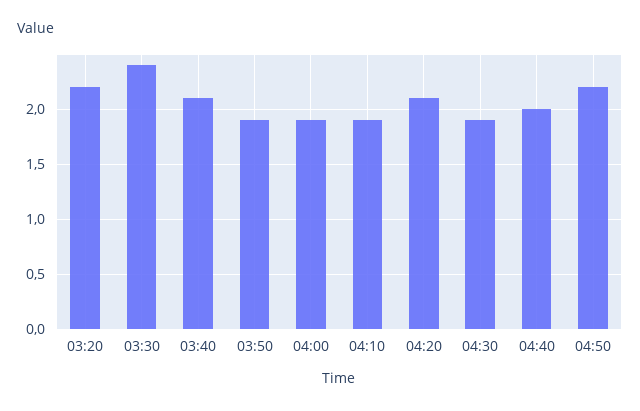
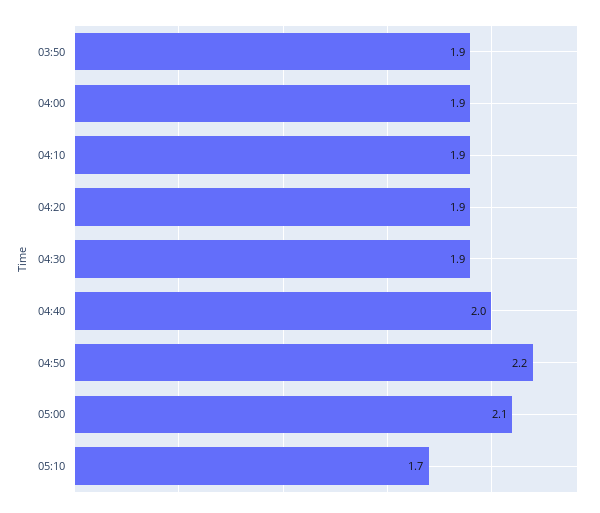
03:20: 2.2 -> none
03:30: 2.4 -> none
03:40: 2.1 -> none
04:20: 2.1 -> 1.9
05:00: none -> 2.1
05:10: none -> 1.7

